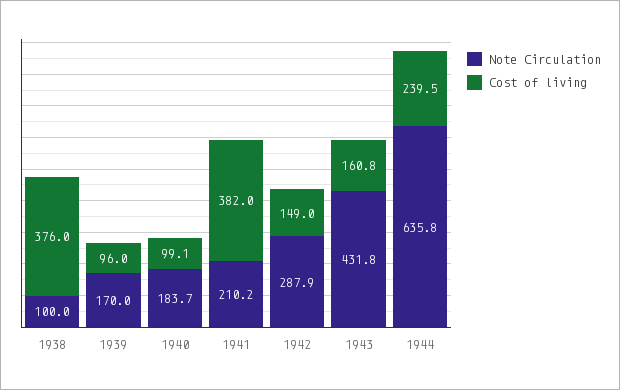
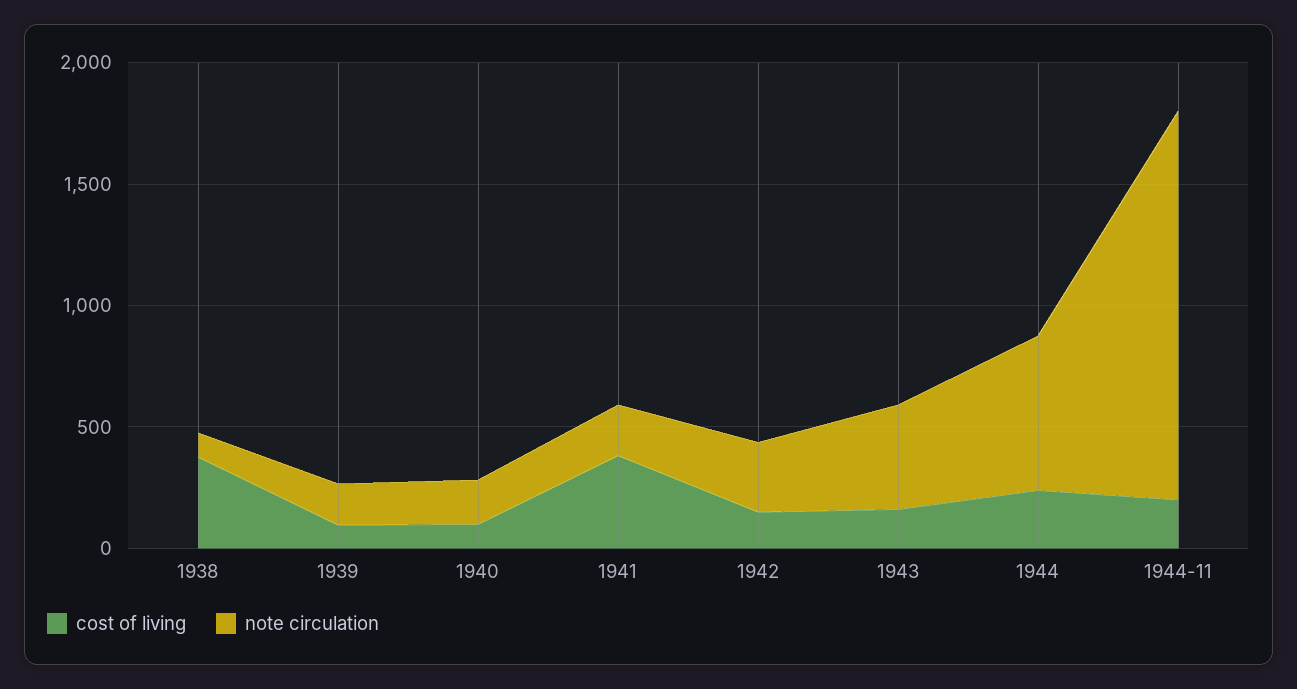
Cost of living, 1944-11: none -> 200
Note Circulation, 1944-11: none -> 1600

